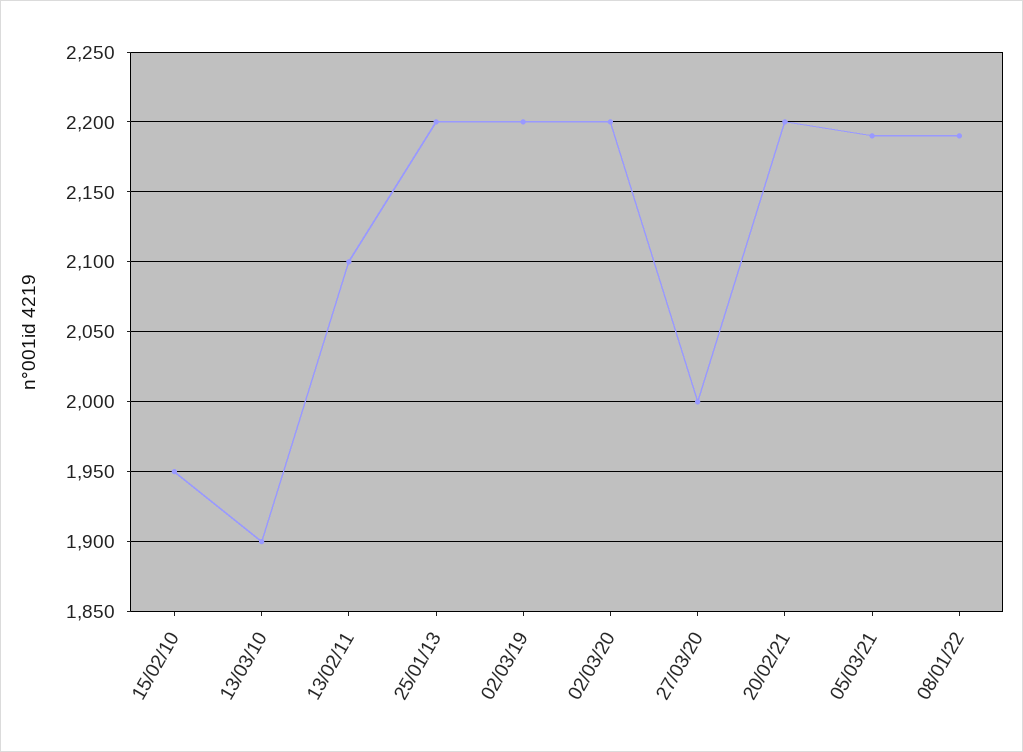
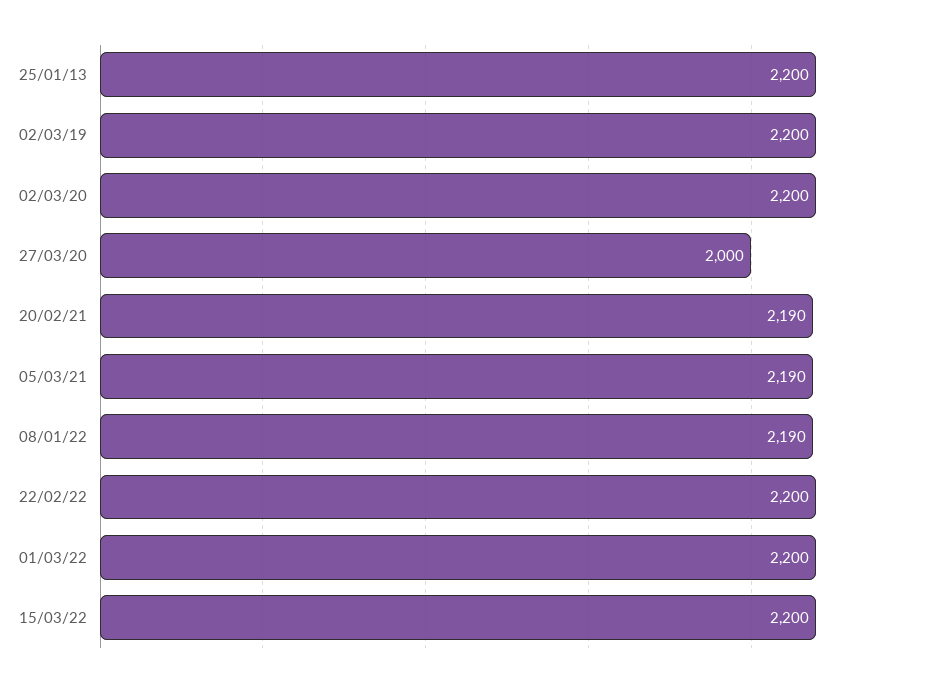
15/02/10: 1950 -> none
13/03/10: 1900 -> none
13/02/11: 2100 -> none
20/02/21: 2200 -> 2190
22/02/22: none -> 2200
01/03/22: none -> 2200
15/03/22: none -> 2200

